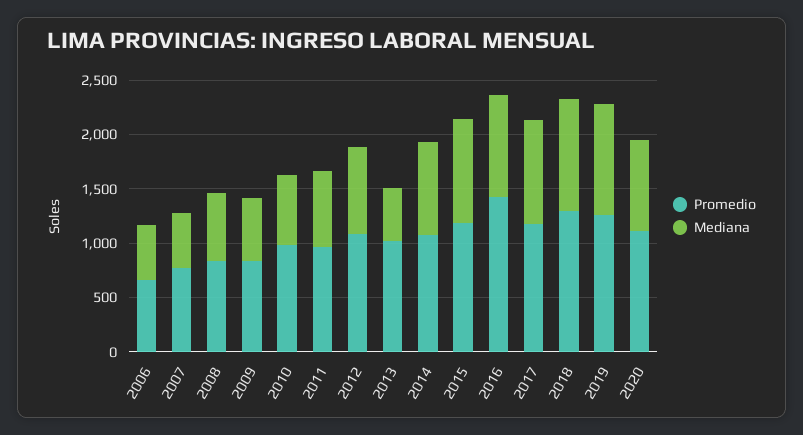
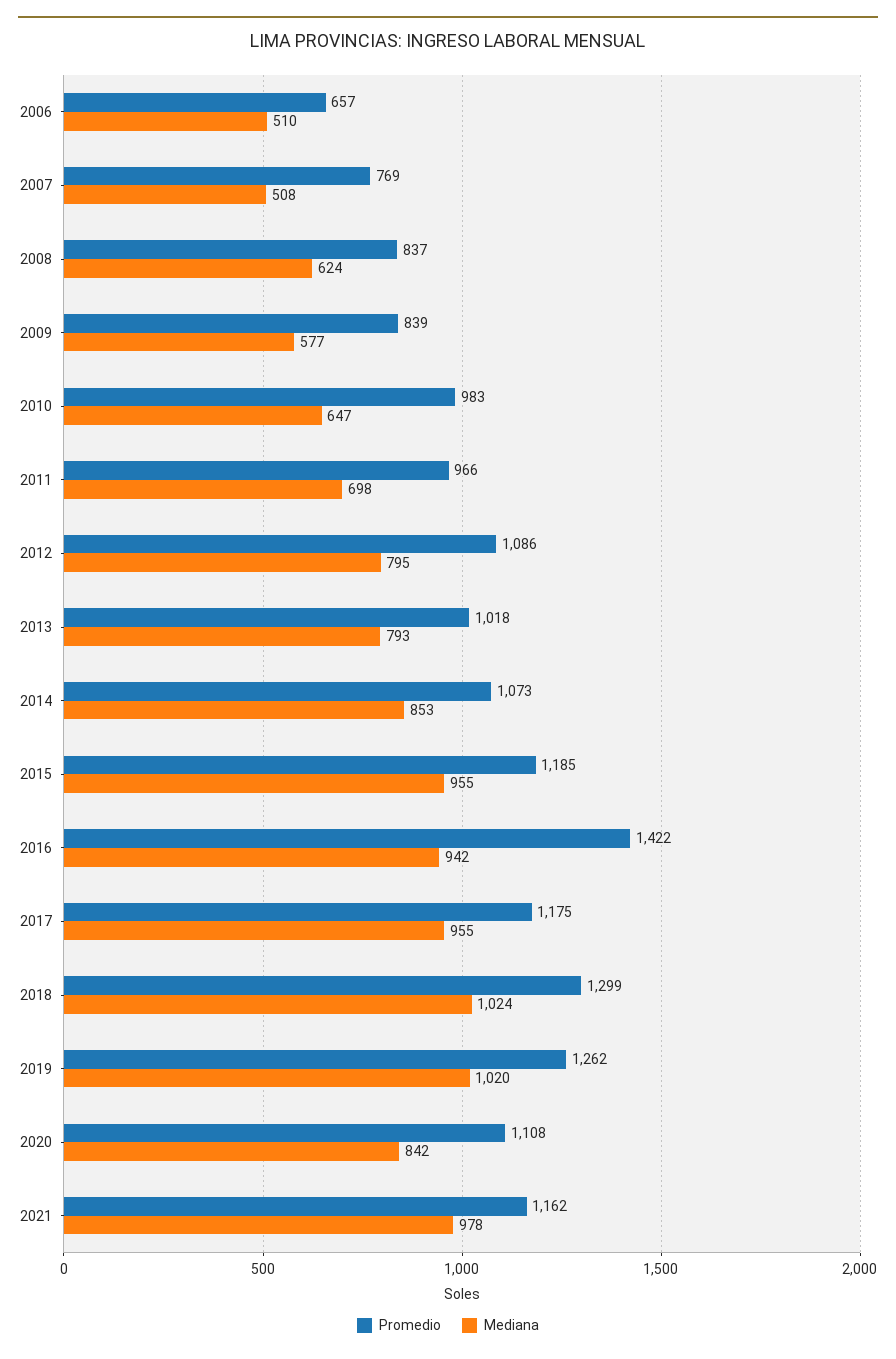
Mediana, 2013: 500 -> 793
Promedio, 2021: none -> 1162
Mediana, 2021: none -> 978

